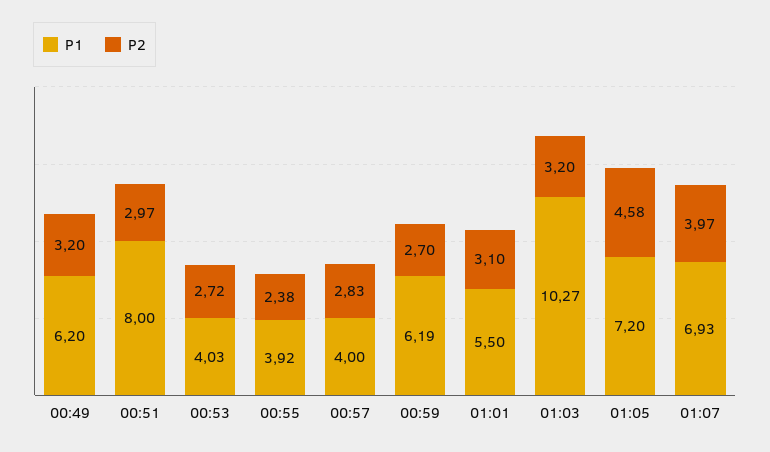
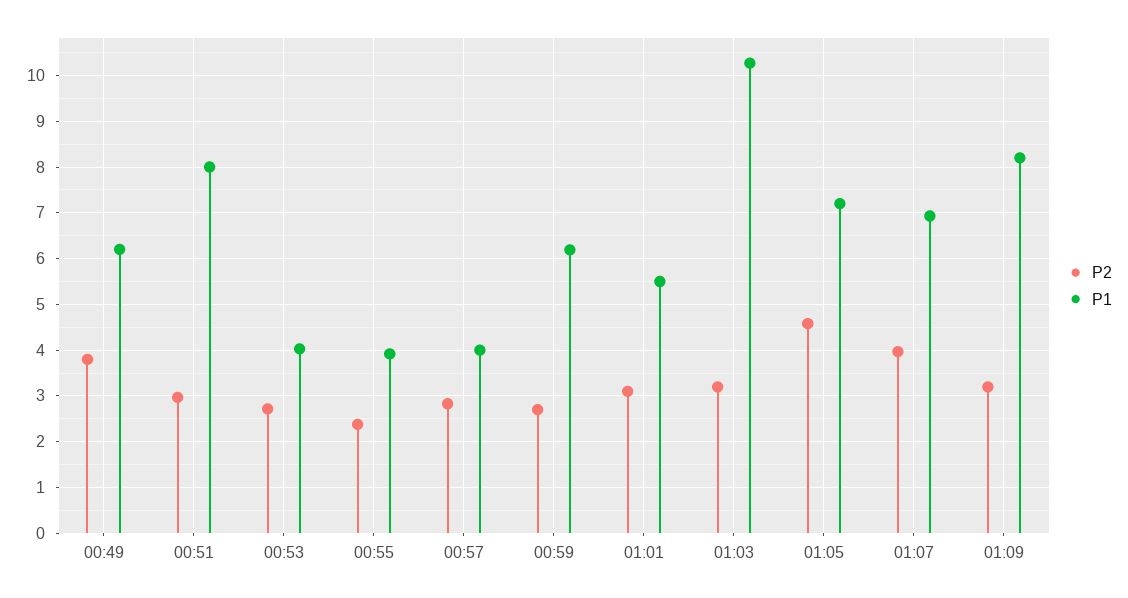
P2, 00:49: 3.2 -> 3.8
P2, 01:09: none -> 3.2
P1, 01:09: none -> 8.2

